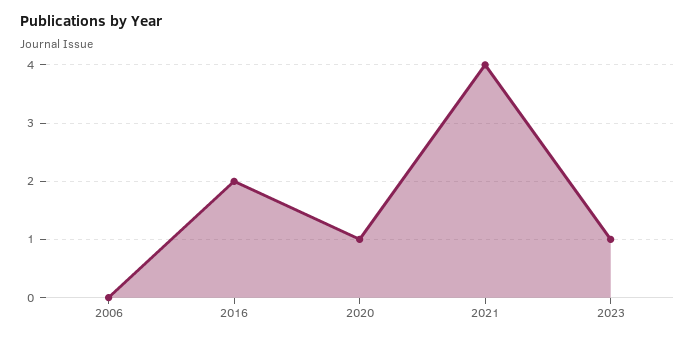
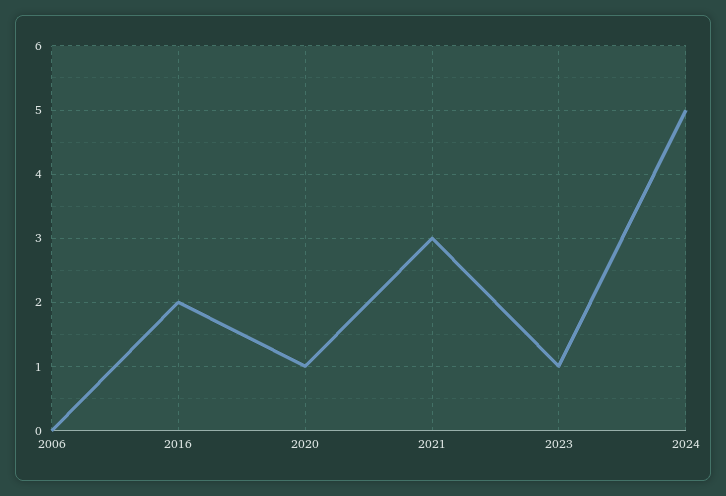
2021: 4 -> 3
2024: none -> 5

